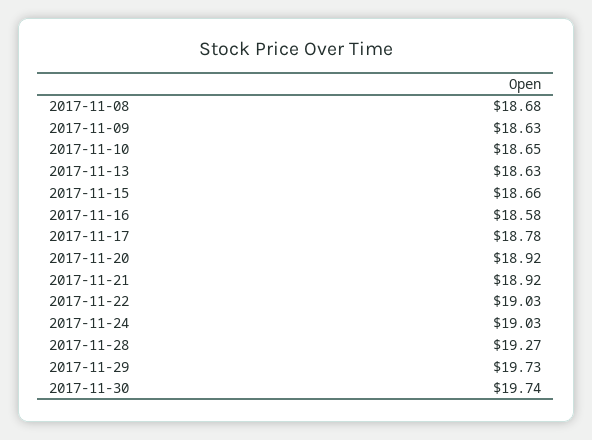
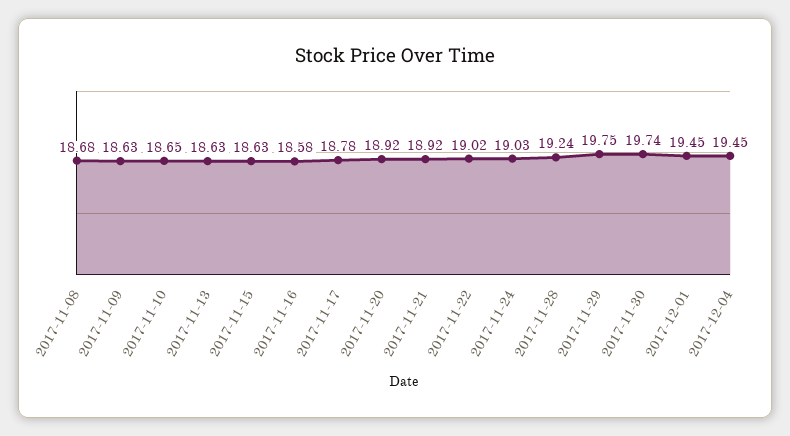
2017-11-15: 18.66 -> 18.63
2017-11-22: 19.03 -> 19.02
2017-11-28: 19.27 -> 19.24
2017-11-29: 19.73 -> 19.75
2017-12-01: none -> 19.45
2017-12-04: none -> 19.45

